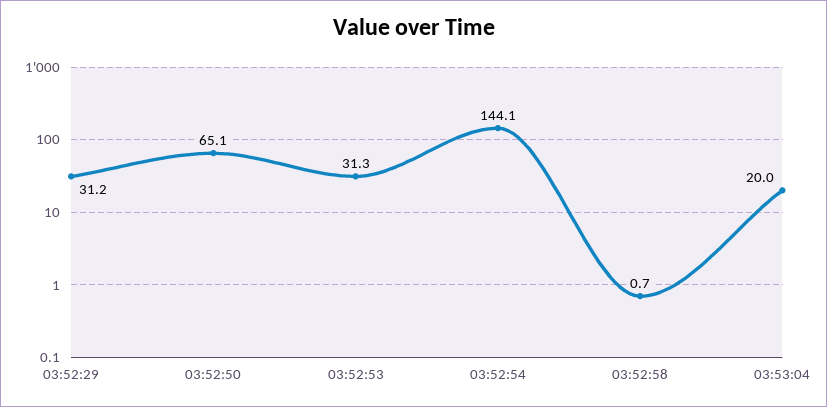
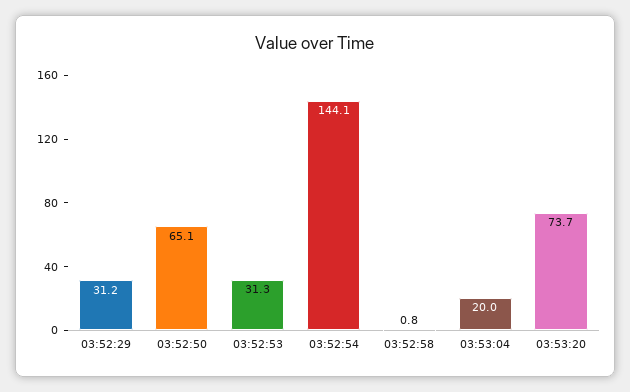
03:52:58: 0.7 -> 0.8
03:53:20: none -> 73.7

